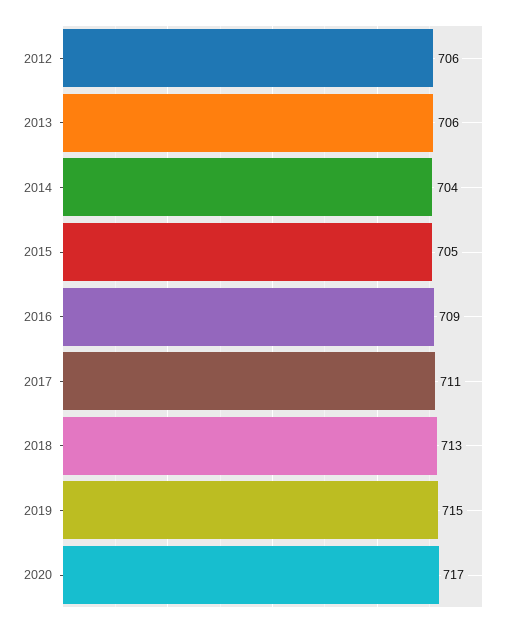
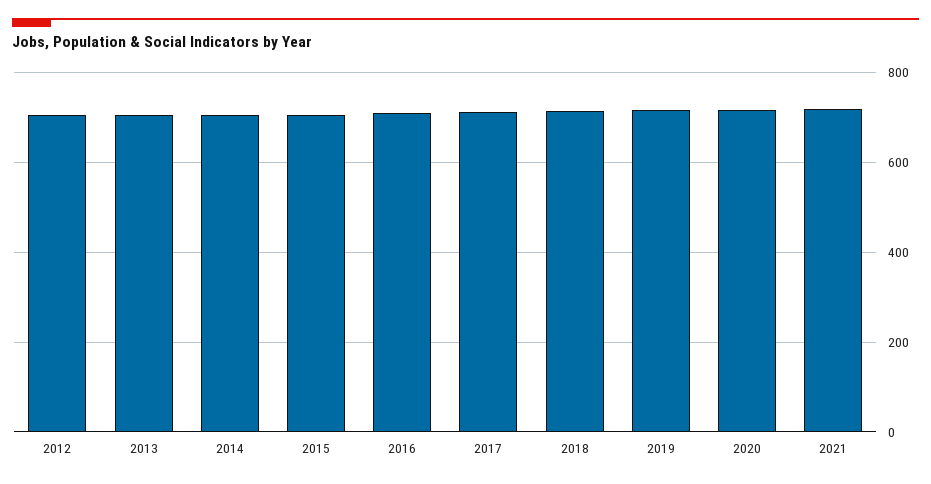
2021: none -> 720

